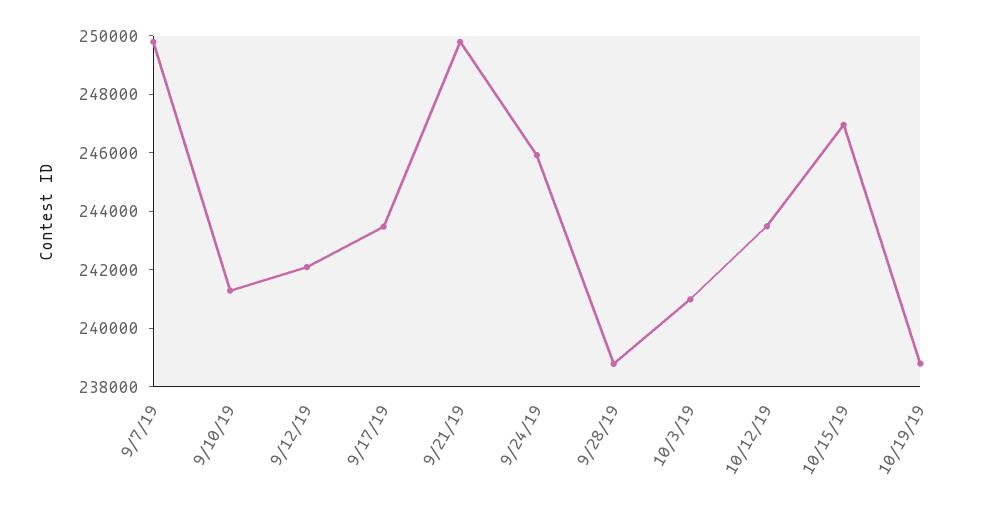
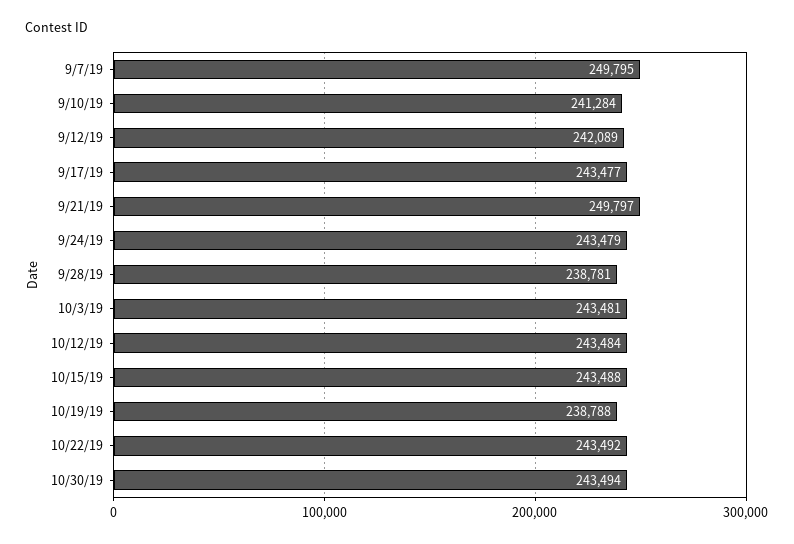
9/24/19: 246000 -> 243479
10/3/19: 241000 -> 243481
10/15/19: 247000 -> 243488
10/22/19: none -> 243492
10/30/19: none -> 243494

